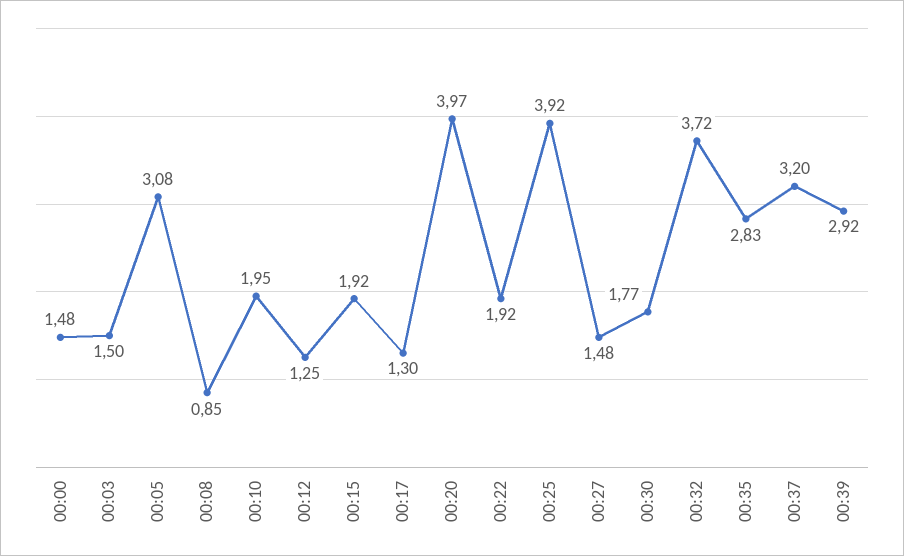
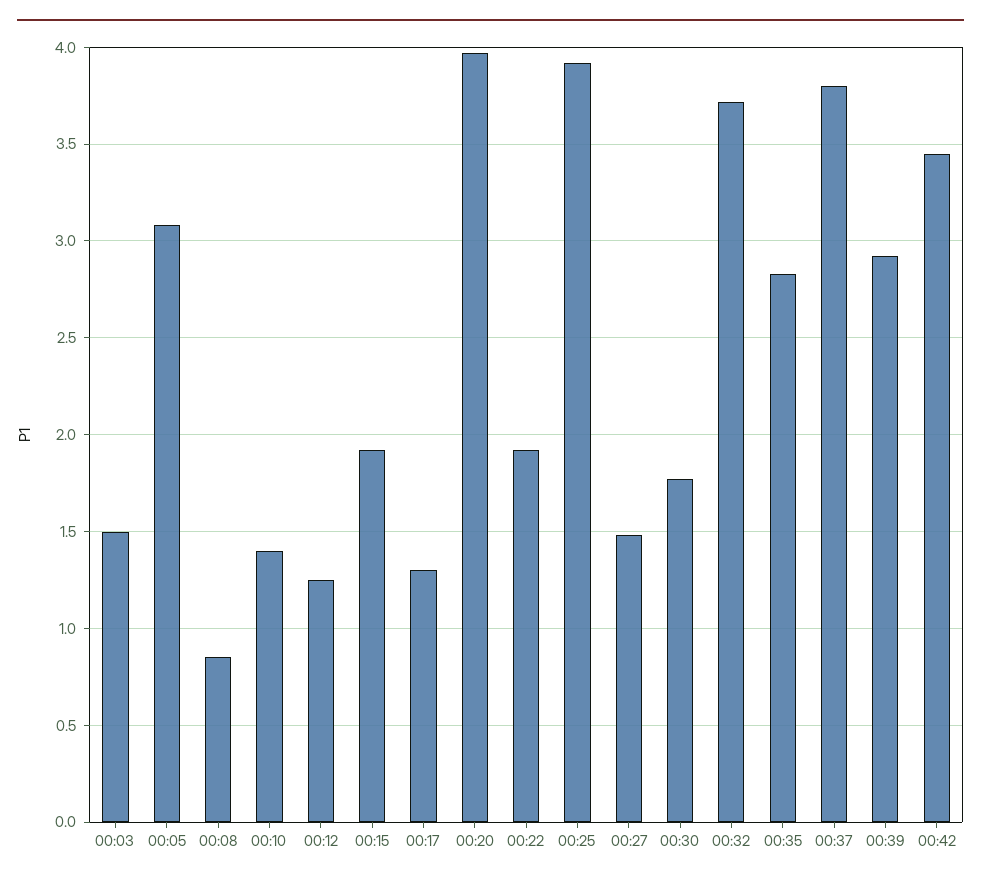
00:00: 1.48 -> none
00:10: 1.95 -> 1.4
00:37: 3.2 -> 3.8
00:42: none -> 3.45

